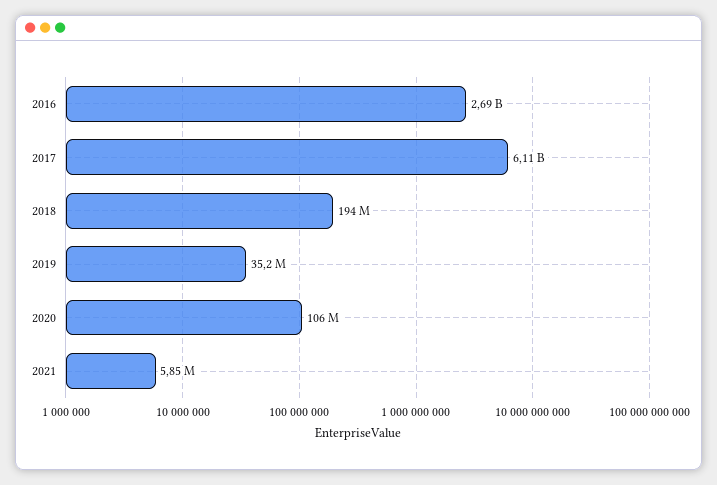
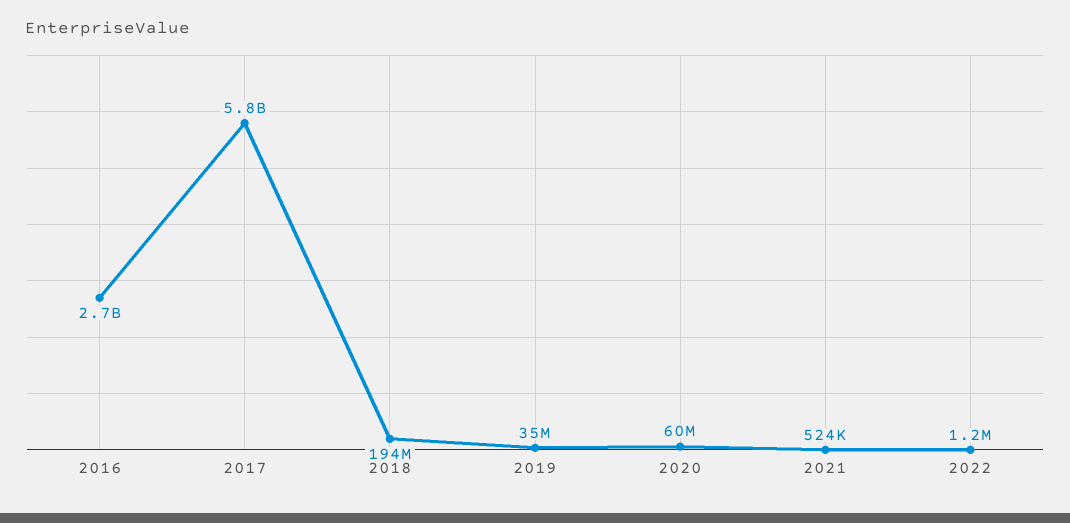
2017: 6110000000 -> 5800000000
2020: 106000000 -> 60000000
2021: 5850000 -> 524000
2022: none -> 1200000

